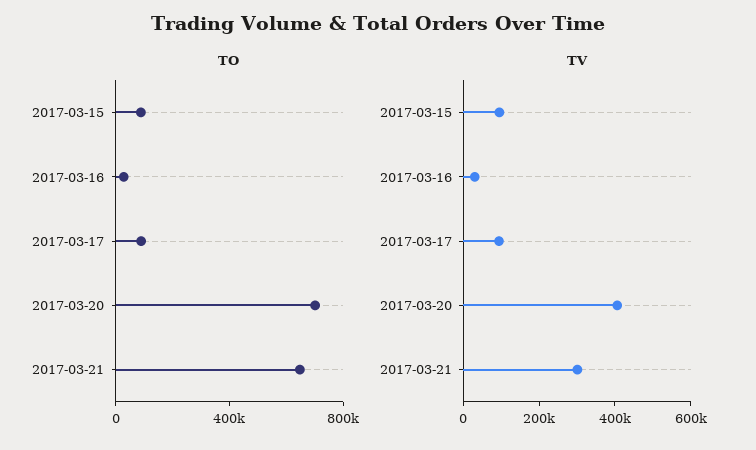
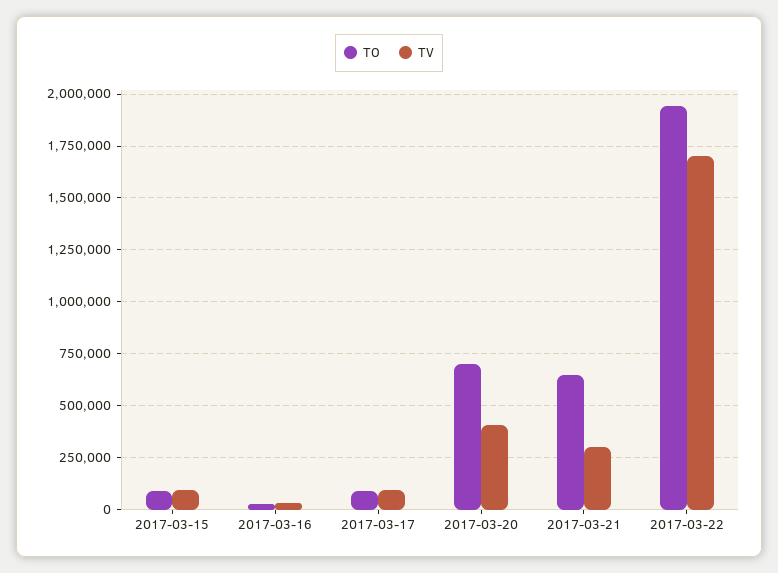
TO, 2017-03-22: none -> 1950000
TV, 2017-03-22: none -> 1700000

